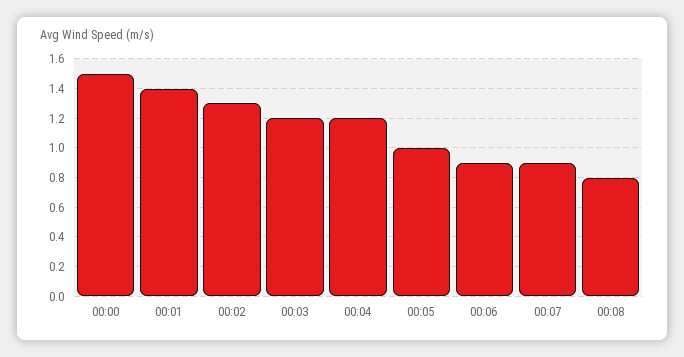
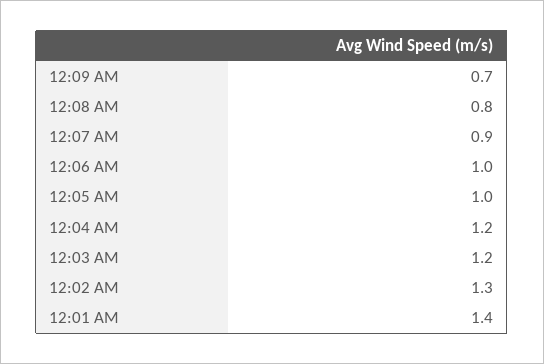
00:00: 1.5 -> none
00:06: 0.9 -> 1
12:09 AM: none -> 0.7

